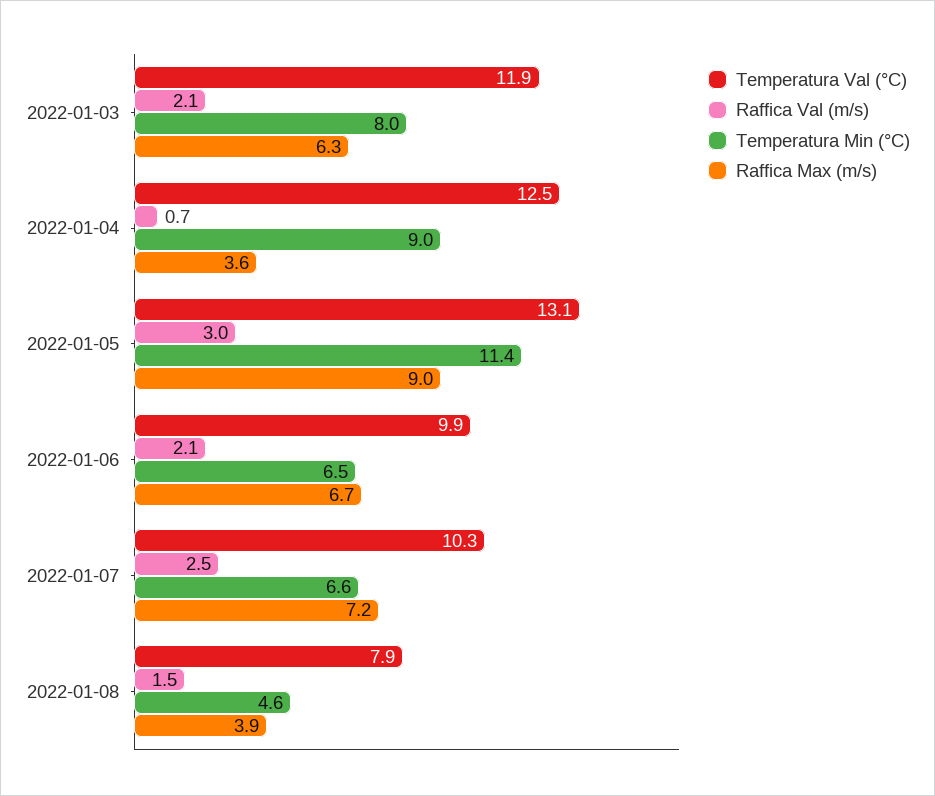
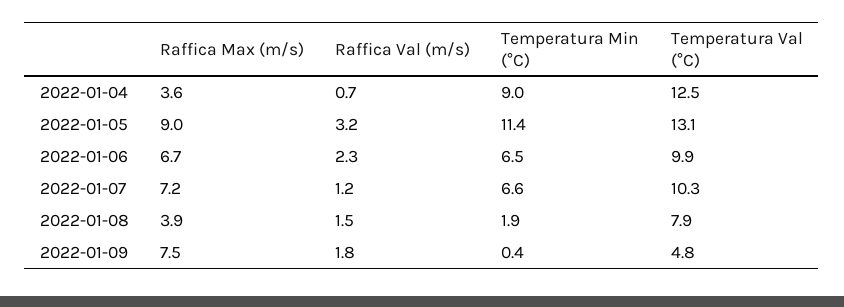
Temperatura Val (°C), 2022-01-03: 11.9 -> none
Raffica Val (m/s), 2022-01-03: 2.1 -> none
Temperatura Min (°C), 2022-01-03: 8 -> none
Raffica Max (m/s), 2022-01-03: 6.3 -> none
Raffica Val (m/s), 2022-01-05: 3 -> 3.2
Raffica Val (m/s), 2022-01-06: 2.1 -> 2.3
Raffica Val (m/s), 2022-01-07: 2.5 -> 1.2
Temperatura Min (°C), 2022-01-08: 4.6 -> 1.9
Raffica Max (m/s), 2022-01-09: none -> 7.5
Raffica Val (m/s), 2022-01-09: none -> 1.8
Temperatura Min (°C), 2022-01-09: none -> 0.4
Temperatura Val (°C), 2022-01-09: none -> 4.8

